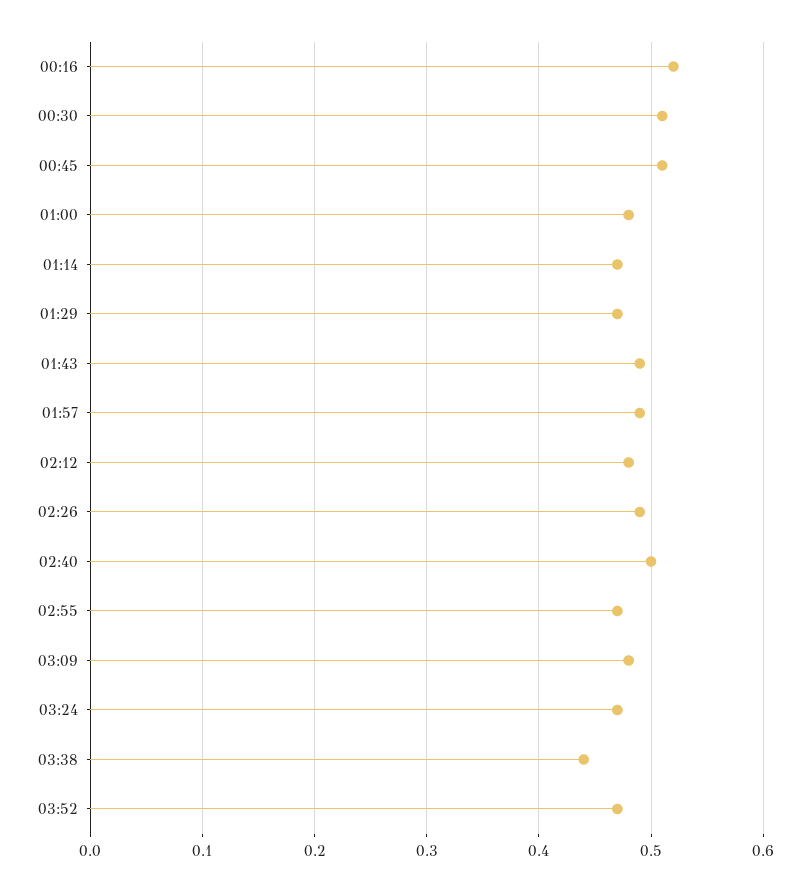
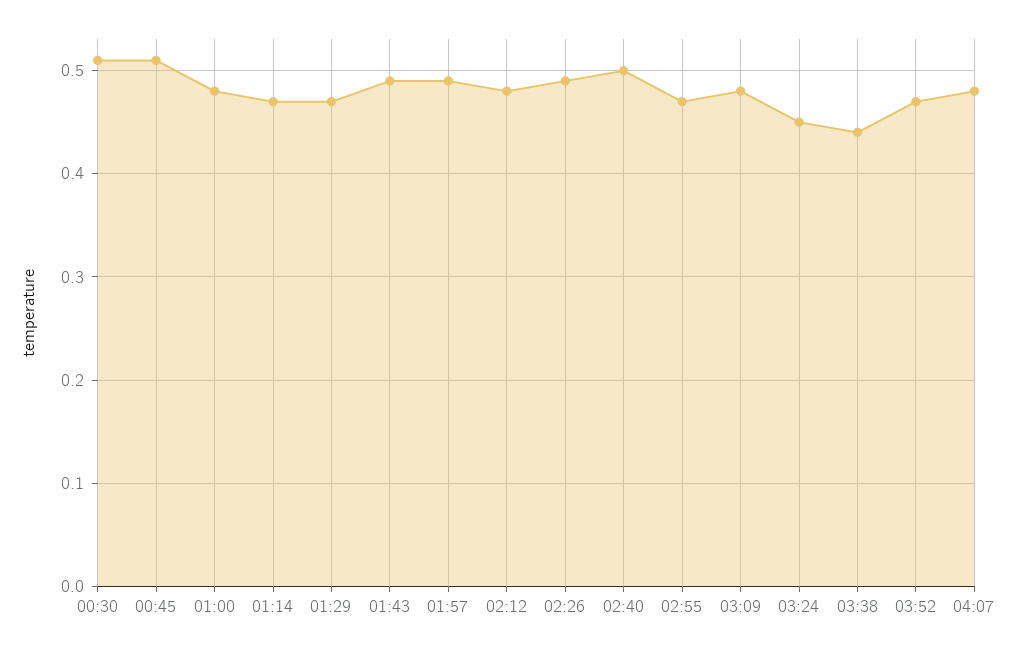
00:16: 0.52 -> none
03:24: 0.47 -> 0.45
04:07: none -> 0.48

